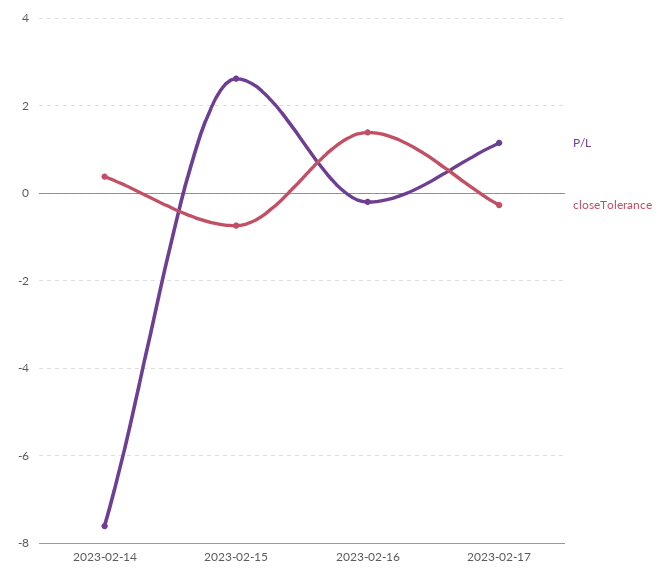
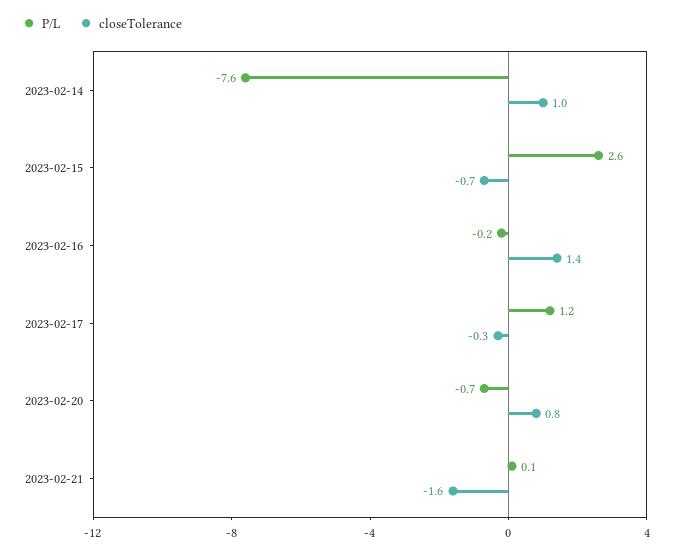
closeTolerance, 2023-02-14: 0.4 -> 1
P/L, 2023-02-20: none -> -0.7
closeTolerance, 2023-02-20: none -> 0.8
P/L, 2023-02-21: none -> 0.1
closeTolerance, 2023-02-21: none -> -1.6

